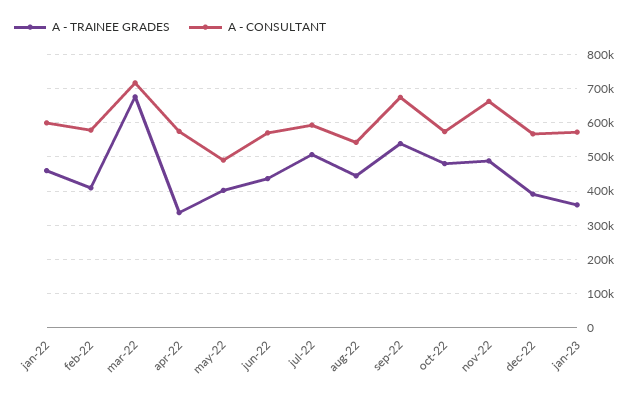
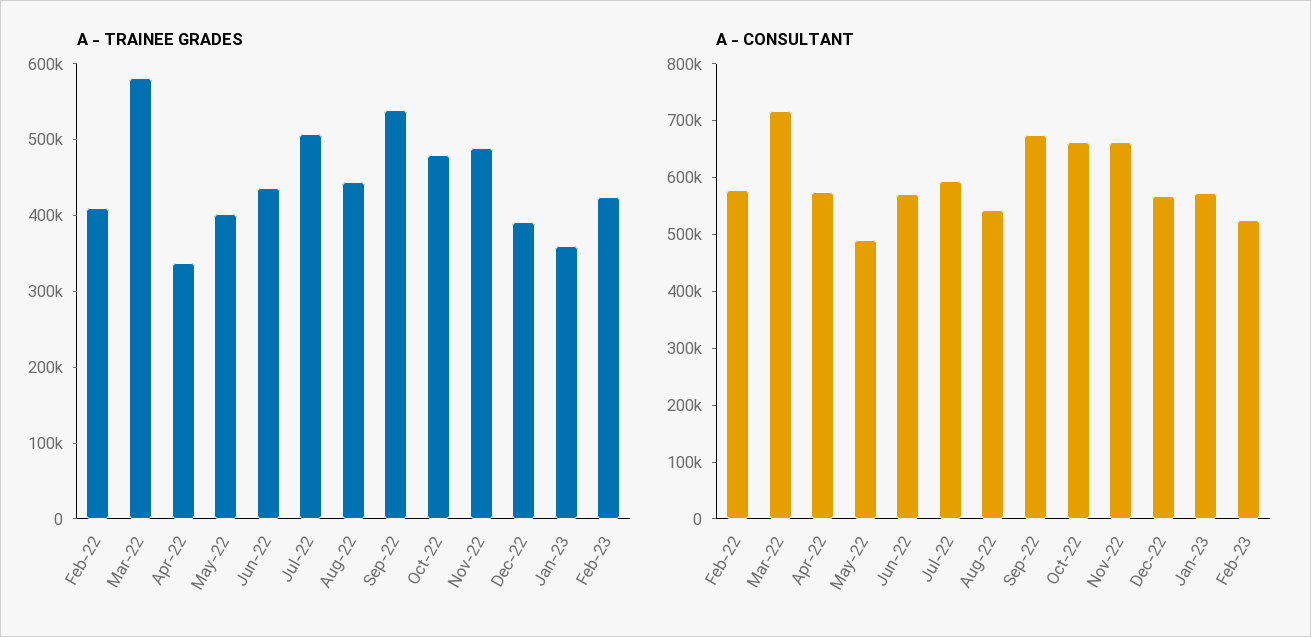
A - TRAINEE GRADES, jan-22: 460000 -> none
A - CONSULTANT, jan-22: 600000 -> none
A - TRAINEE GRADES, mar-22: 680000 -> 580000
A - CONSULTANT, oct-22: 580000 -> 660000
A - TRAINEE GRADES, Feb-23: none -> 420000
A - CONSULTANT, Feb-23: none -> 520000

